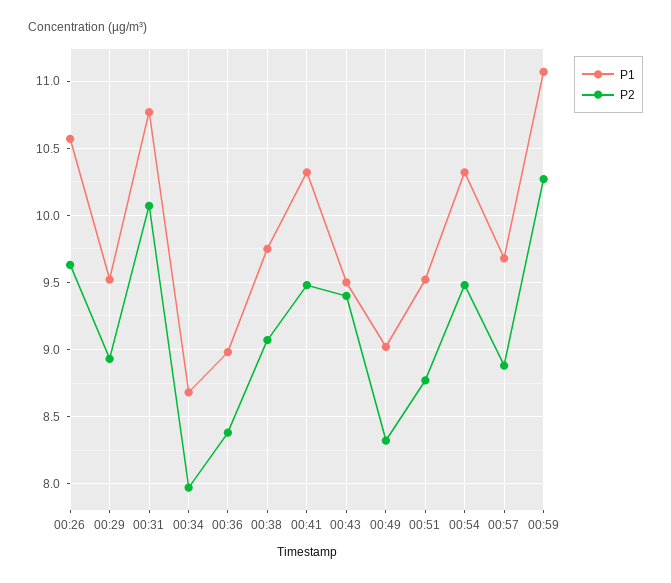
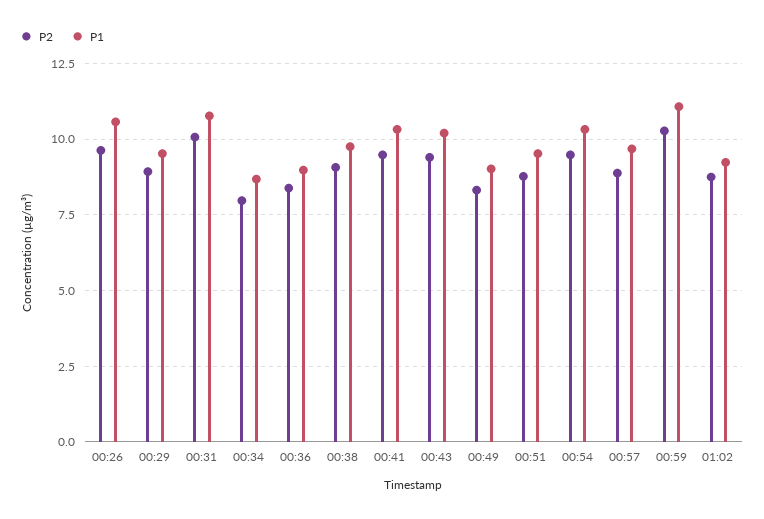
P1, 00:43: 9.5 -> 10.25
P2, 01:02: none -> 8.75
P1, 01:02: none -> 9.25

